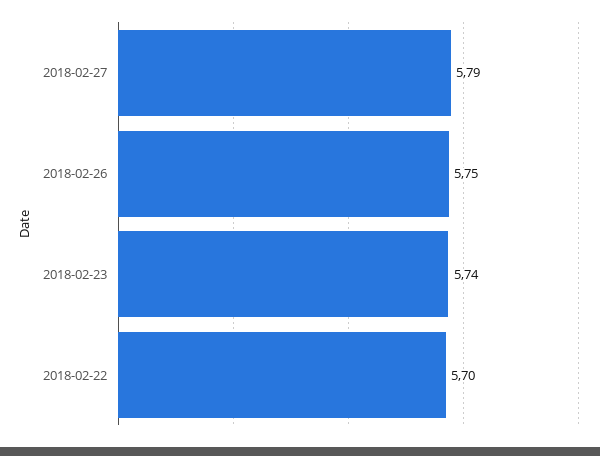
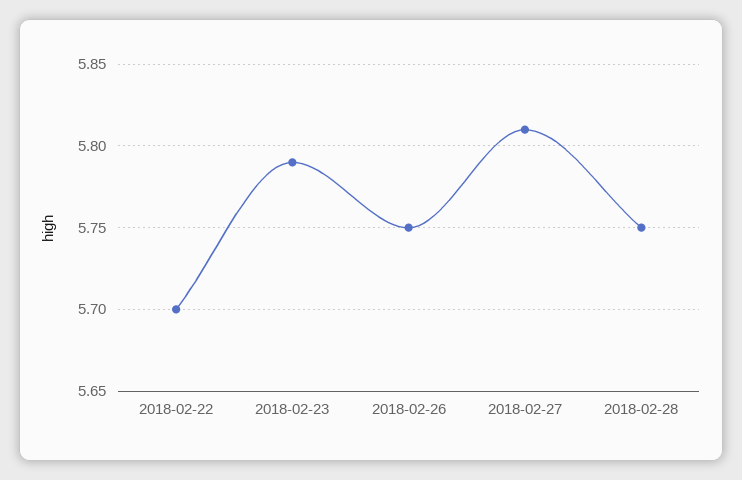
2018-02-27: 5.79 -> 5.81
2018-02-23: 5.74 -> 5.79
2018-02-28: none -> 5.75

